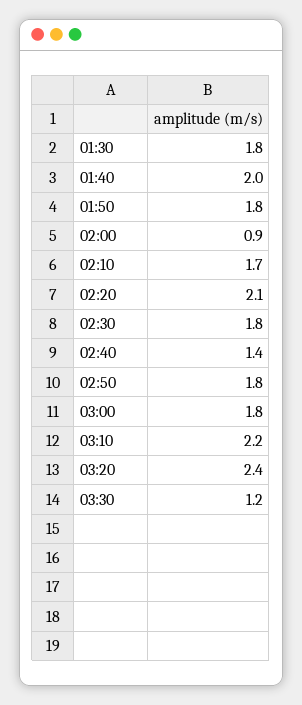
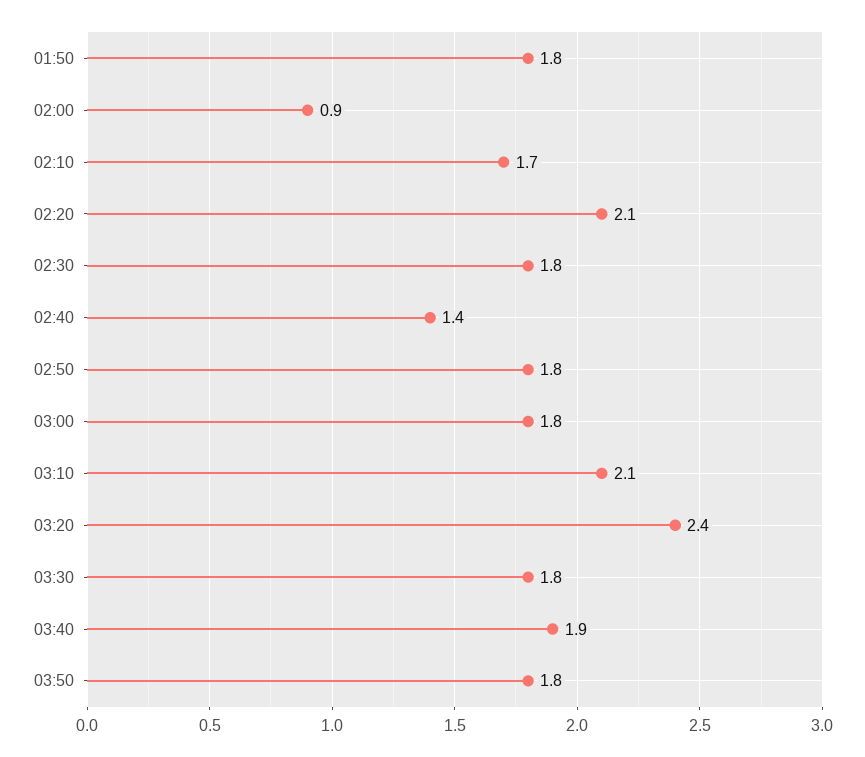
01:30: 1.8 -> none
01:40: 2 -> none
03:10: 2.2 -> 2.1
03:30: 1.2 -> 1.8
03:40: none -> 1.9
03:50: none -> 1.8

